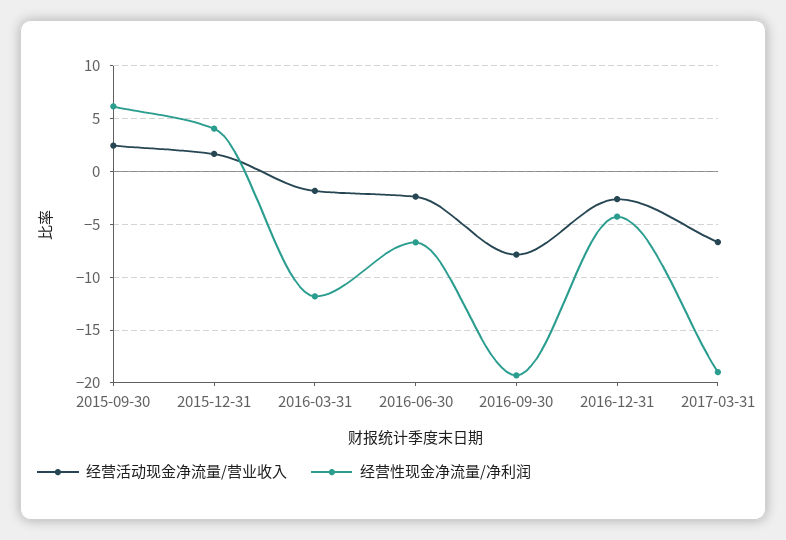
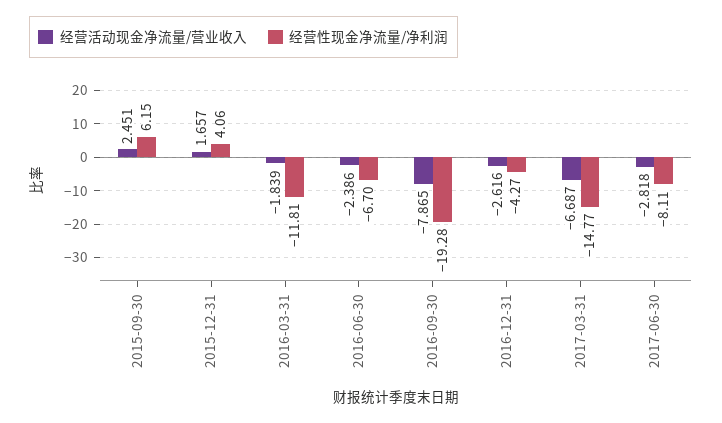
经营性现金净流量/净利润, 2017-03-31: -19 -> -14.77
经营活动现金净流量/营业收入, 2017-06-30: none -> -2.818
经营性现金净流量/净利润, 2017-06-30: none -> -8.11

